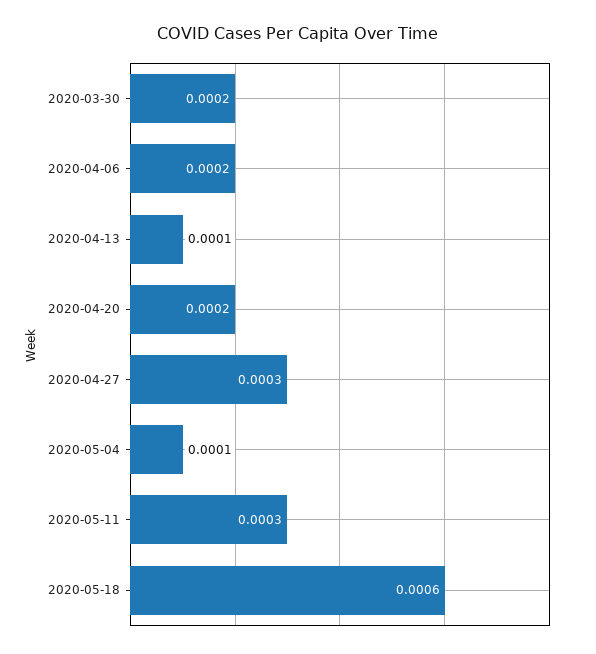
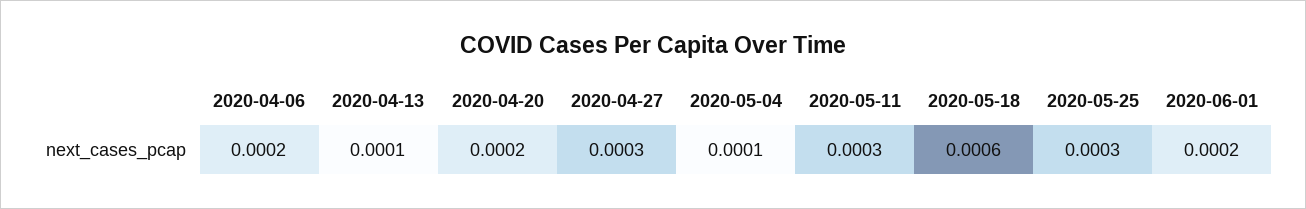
2020-03-30: 0.0002 -> none
2020-05-25: none -> 0.0003
2020-06-01: none -> 0.0002

